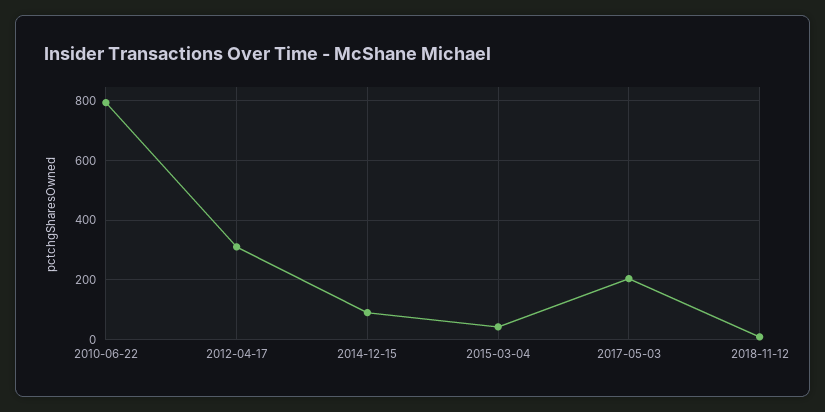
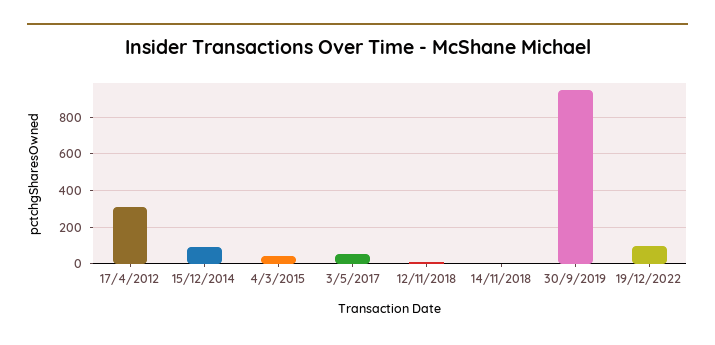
2010-06-22: 800 -> none
2017-05-03: 200 -> 50
14/11/2018: none -> 0
30/9/2019: none -> 950
19/12/2022: none -> 100

